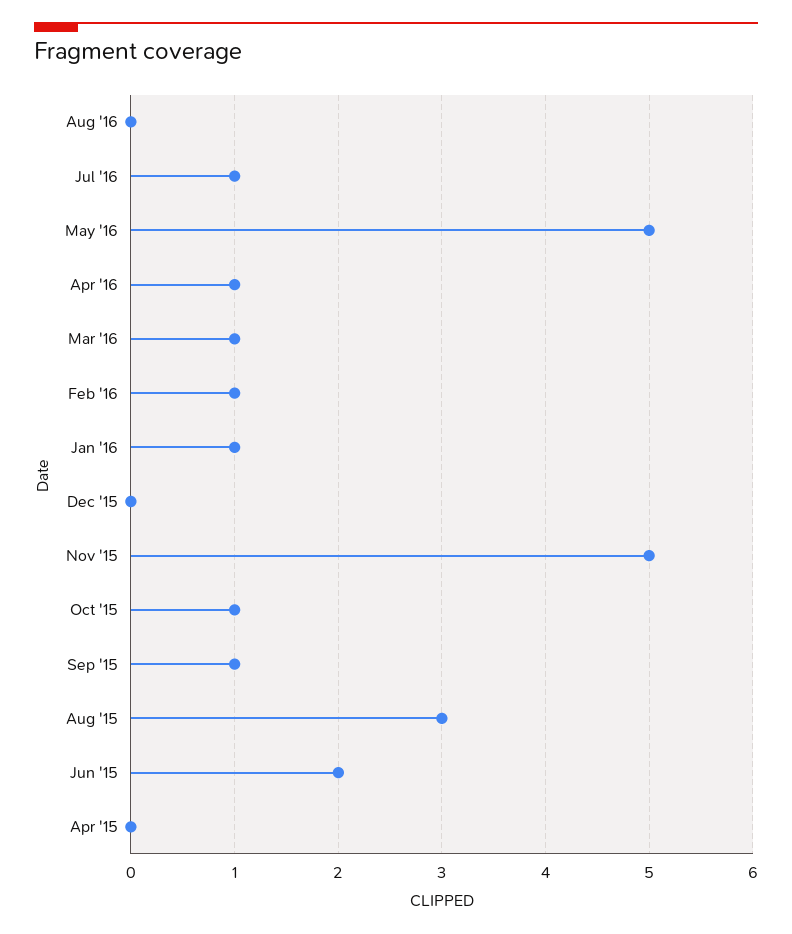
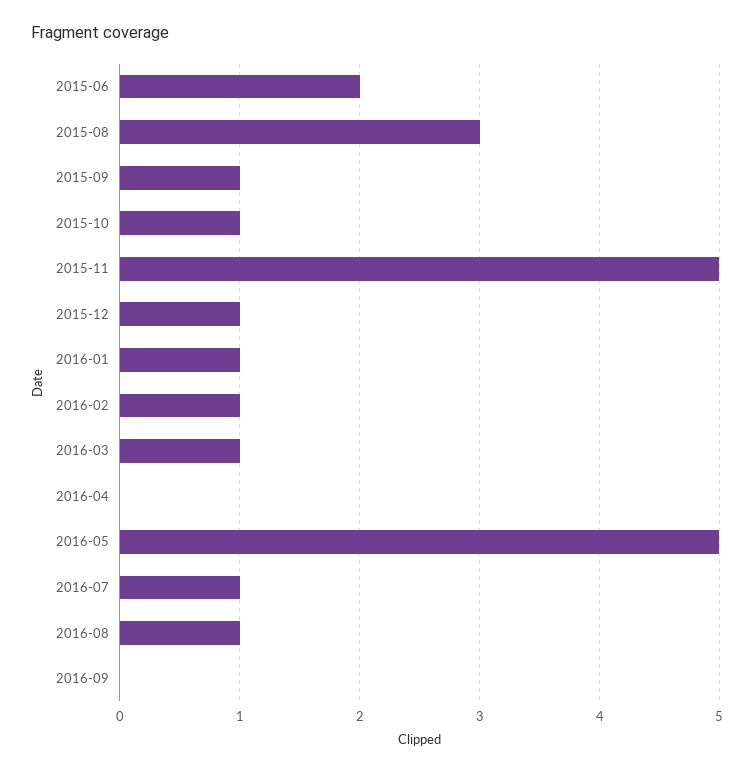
Aug '16: 0 -> 1
Apr '16: 1 -> 0
Dec '15: 0 -> 1
Apr '15: 0 -> none
2016-09: none -> 0

